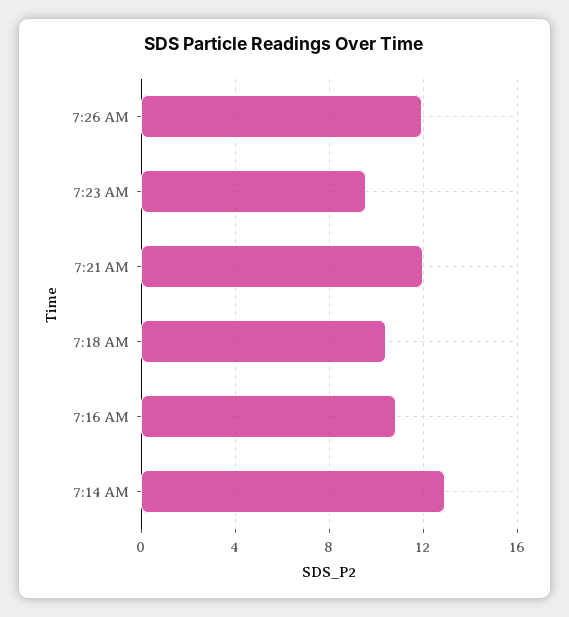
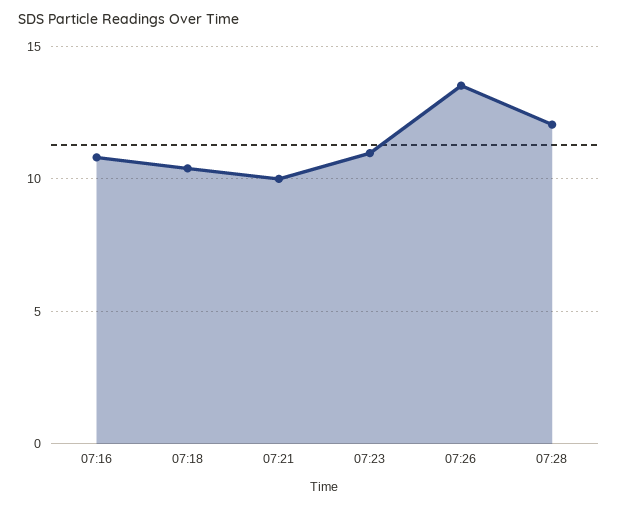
7:26 AM: 12 -> 13.5
7:23 AM: 9.5 -> 11
7:21 AM: 12 -> 10
7:14 AM: 13 -> none
07:28: none -> 12

